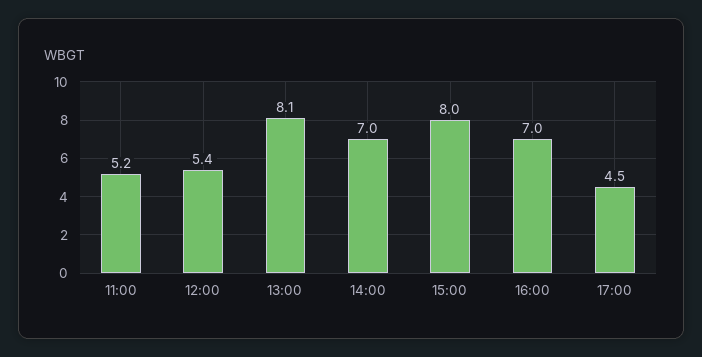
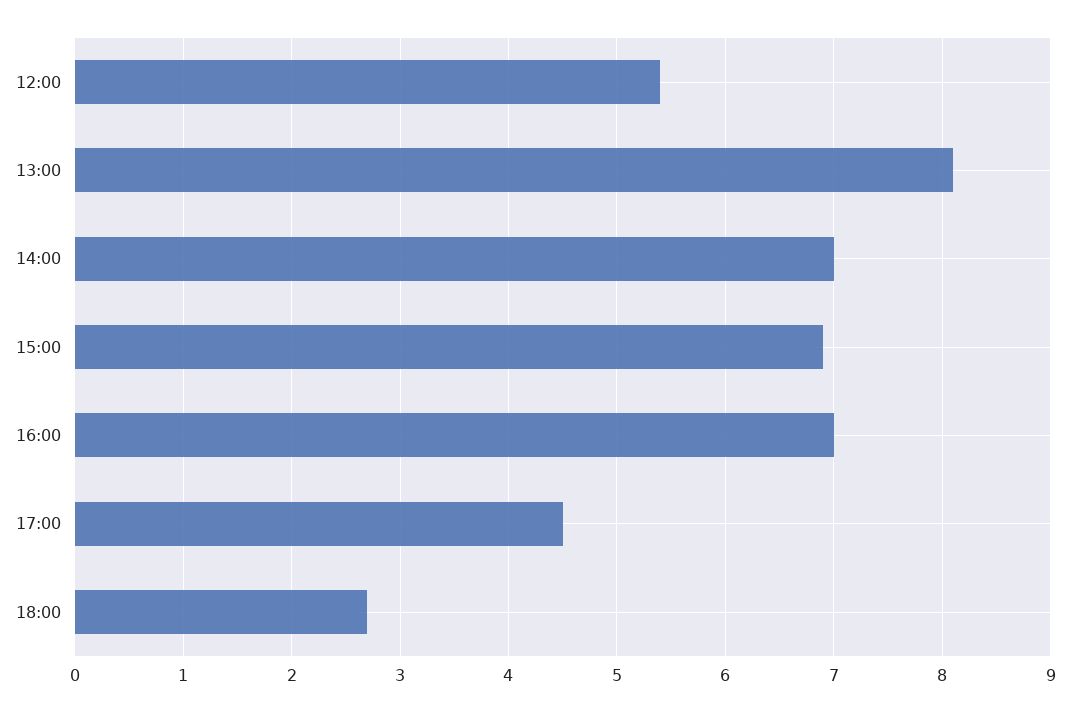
11:00: 5.2 -> none
15:00: 8 -> 6.9
18:00: none -> 2.7

